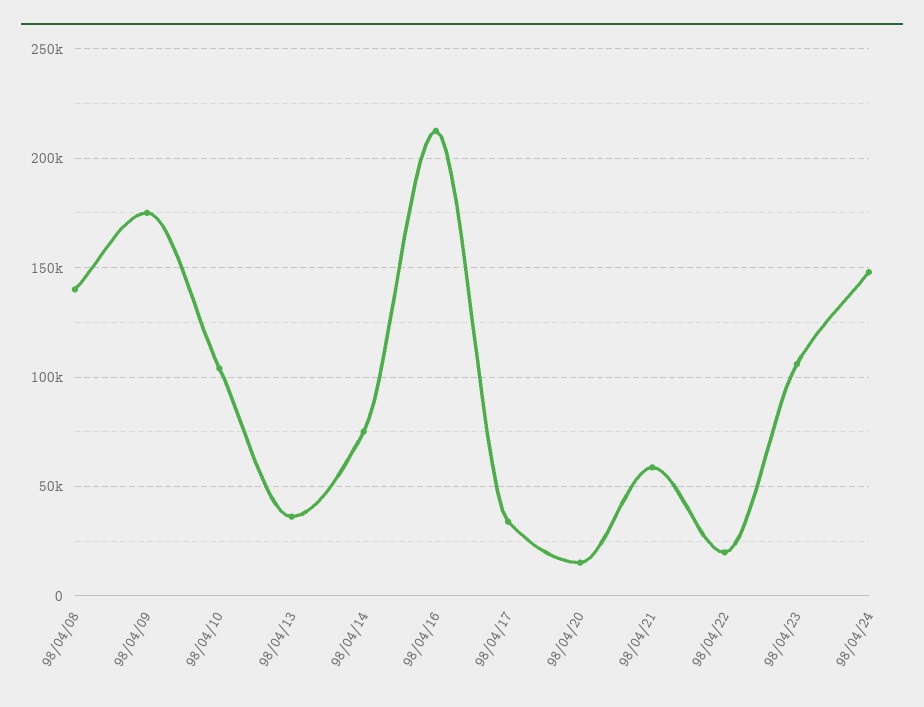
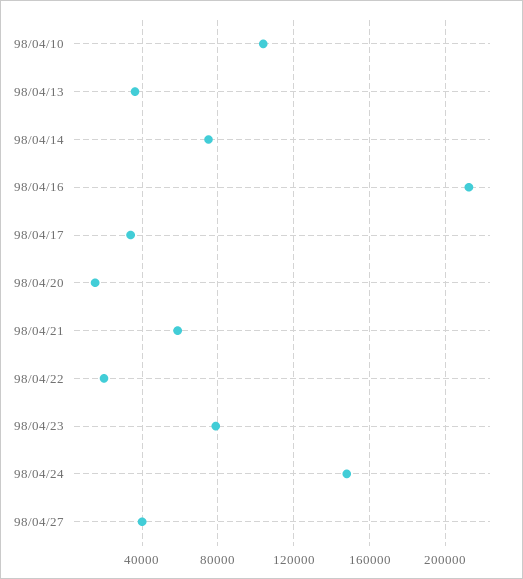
98/04/08: 140000 -> none
98/04/09: 175000 -> none
98/04/23: 105000 -> 80000
98/04/27: none -> 40000

